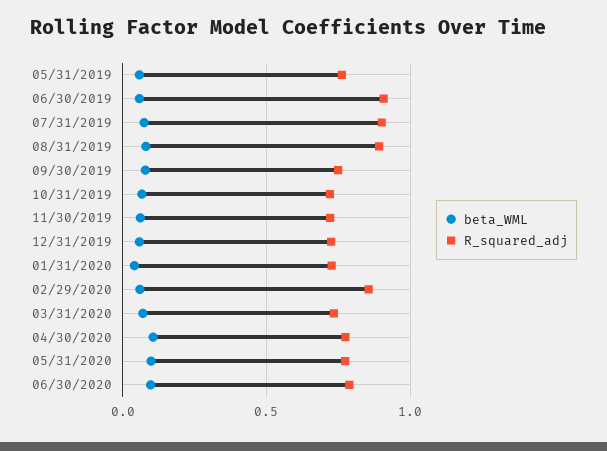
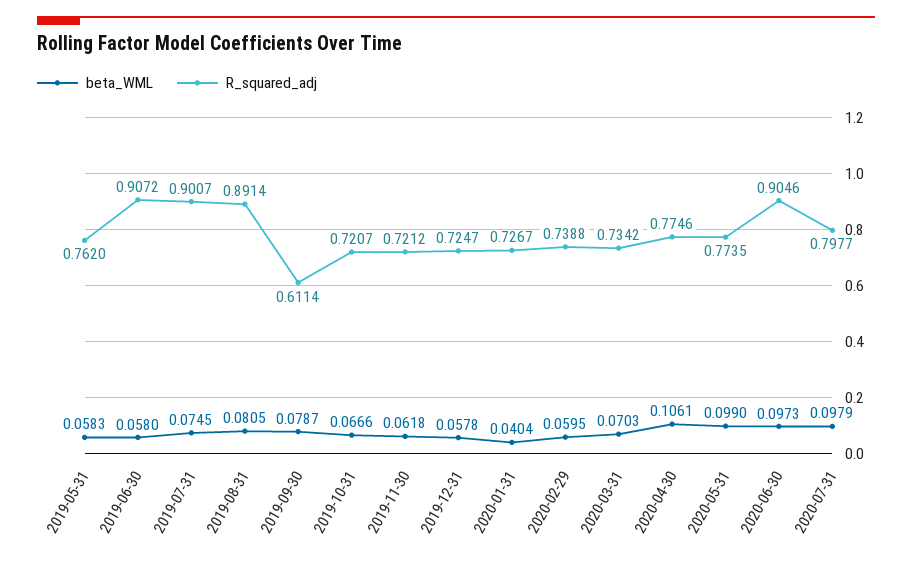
R_squared_adj, 09/30/2019: 0.75 -> 0.6114
R_squared_adj, 02/29/2020: 0.85 -> 0.7388
R_squared_adj, 06/30/2020: 0.8 -> 0.9046
beta_WML, 2020-07-31: none -> 0.0979
R_squared_adj, 2020-07-31: none -> 0.7977

